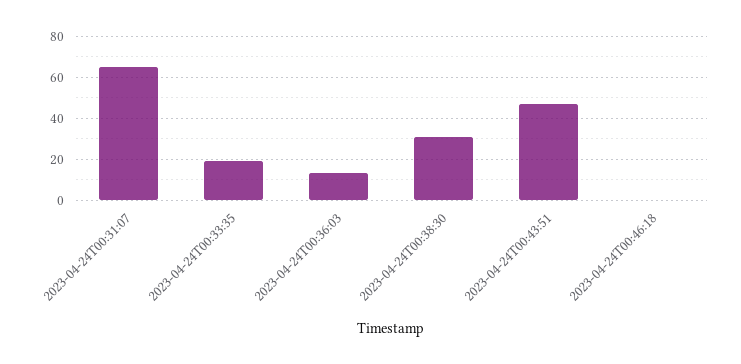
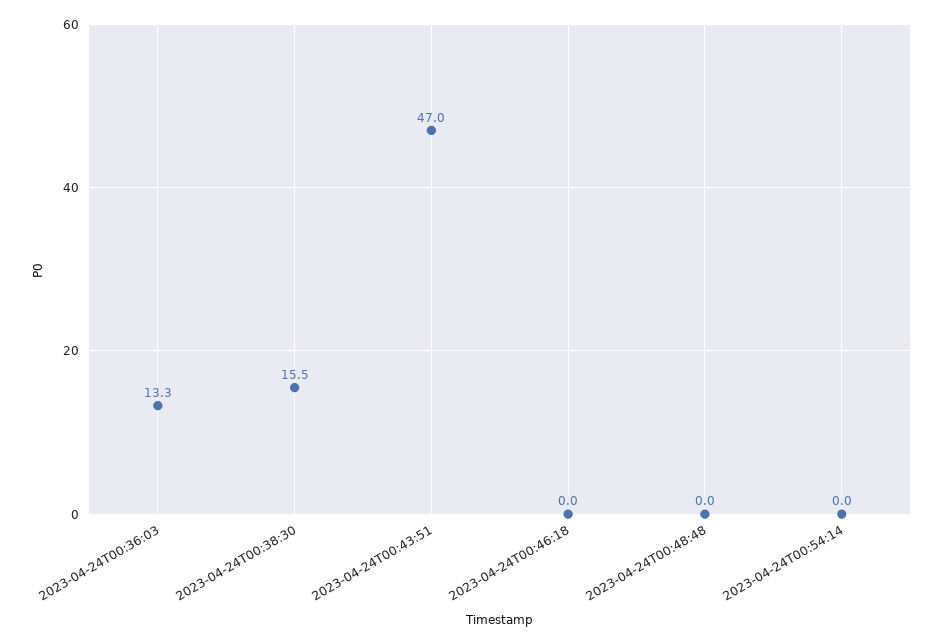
2023-04-24T00:31:07: 65 -> none
2023-04-24T00:33:35: 20 -> none
2023-04-24T00:38:30: 30 -> 15.5
2023-04-24T00:48:48: none -> 0
2023-04-24T00:54:14: none -> 0

